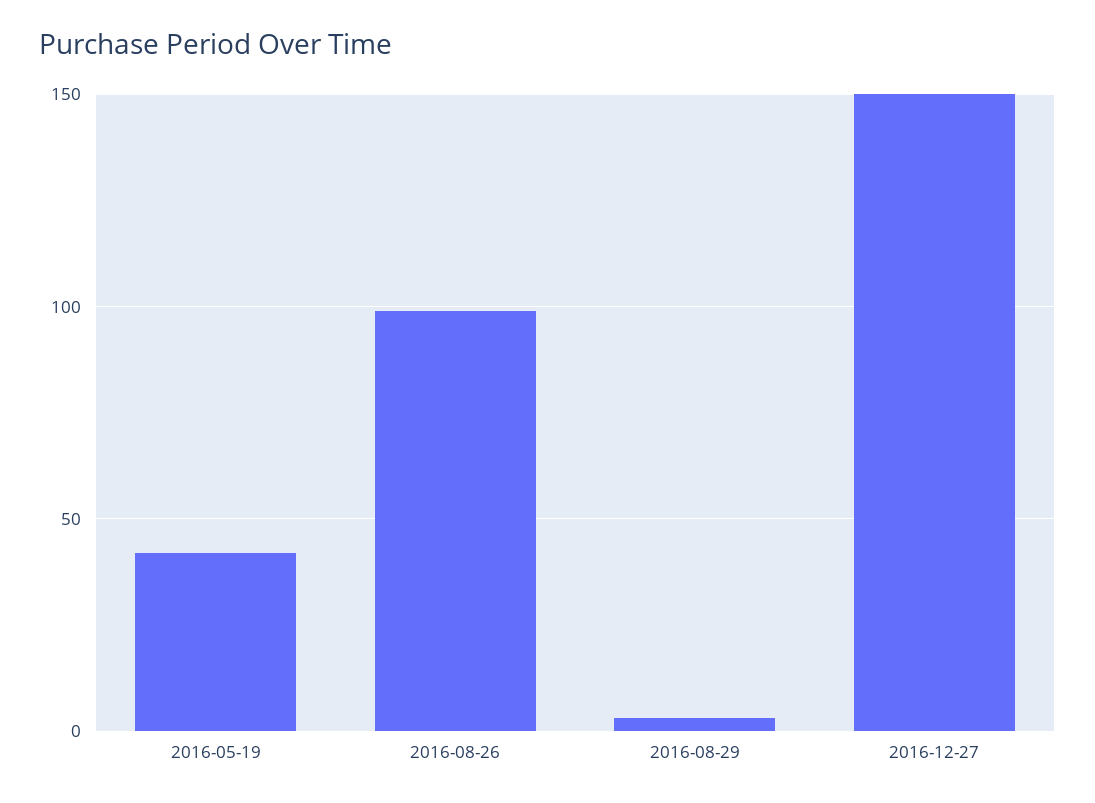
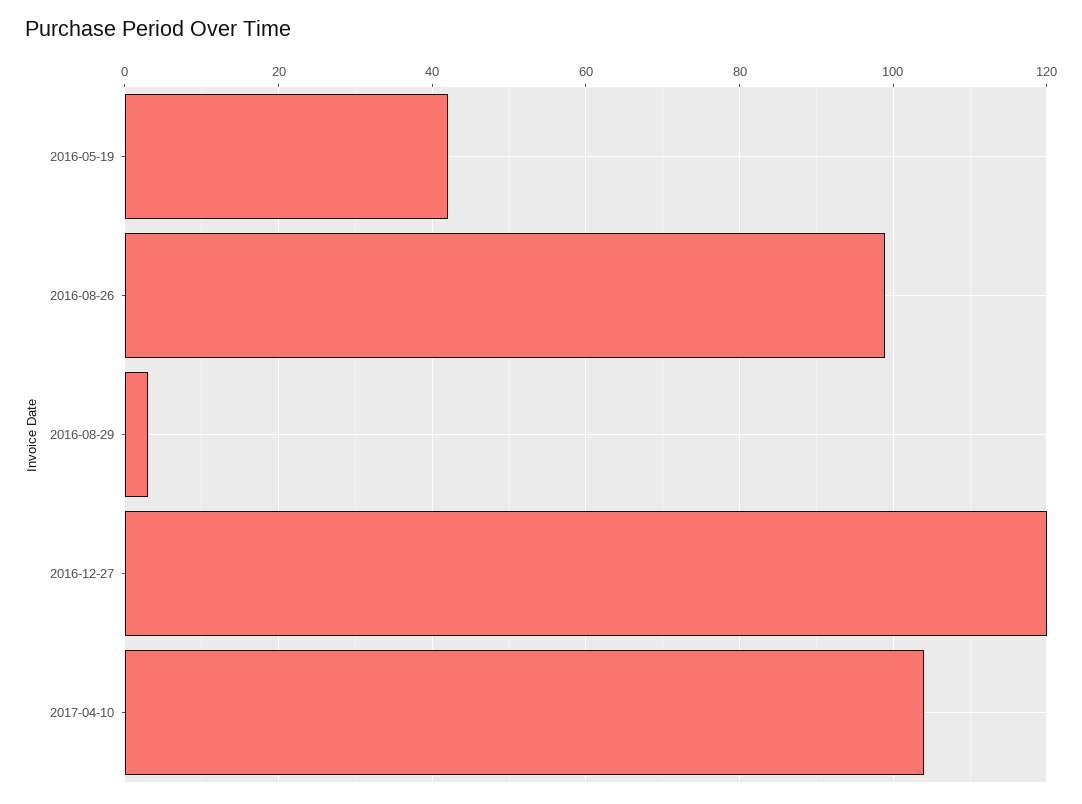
2016-12-27: 150 -> 120
2017-04-10: none -> 105

